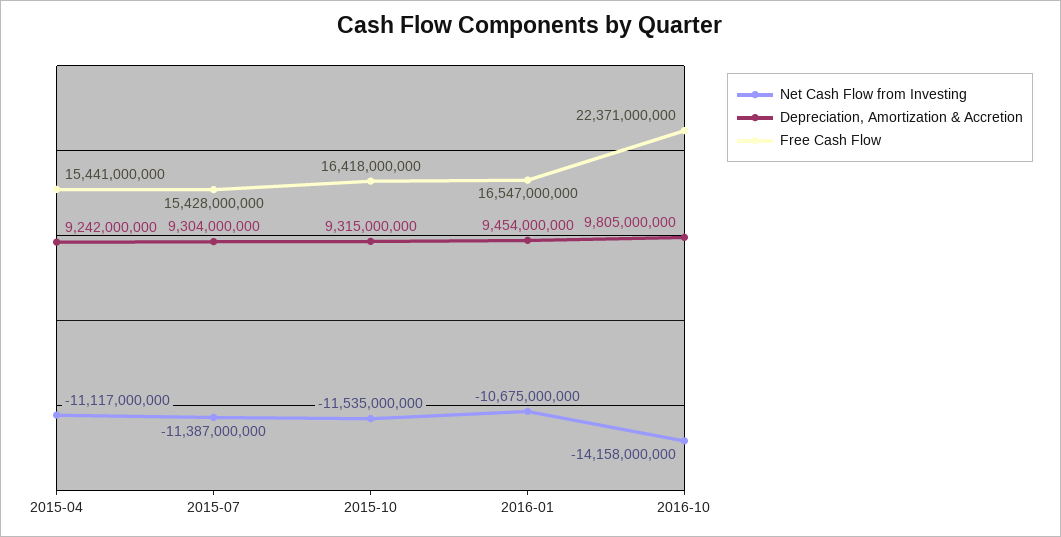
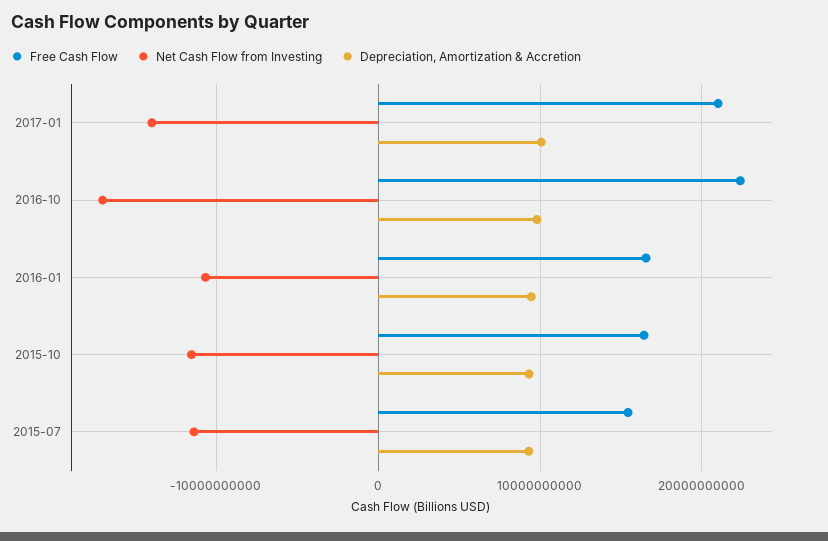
Net Cash Flow from Investing, 2015-04: -11117000000 -> none
Depreciation, Amortization & Accretion, 2015-04: 9242000000 -> none
Free Cash Flow, 2015-04: 15441000000 -> none
Net Cash Flow from Investing, 2016-10: -14158000000 -> -17000000000
Free Cash Flow, 2017-01: none -> 21000000000
Net Cash Flow from Investing, 2017-01: none -> -14000000000
Depreciation, Amortization & Accretion, 2017-01: none -> 10000000000

